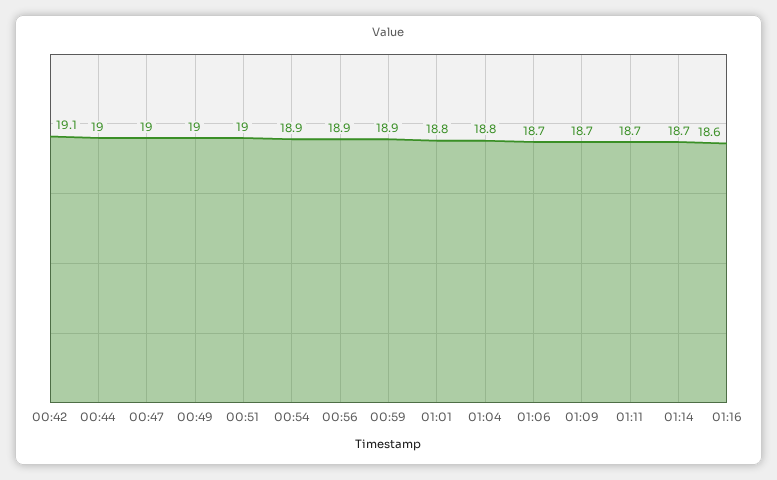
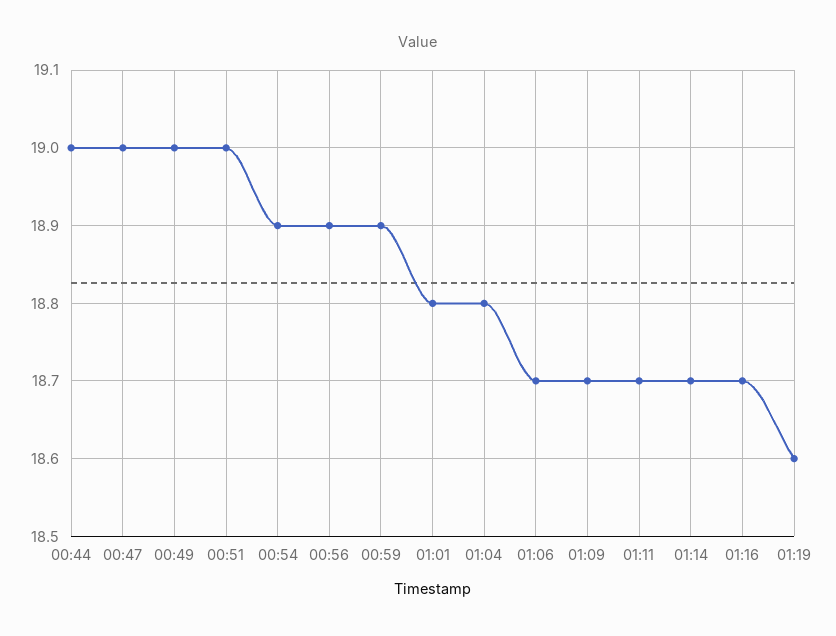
00:42: 19.1 -> none
01:16: 18.6 -> 18.7
01:19: none -> 18.6

